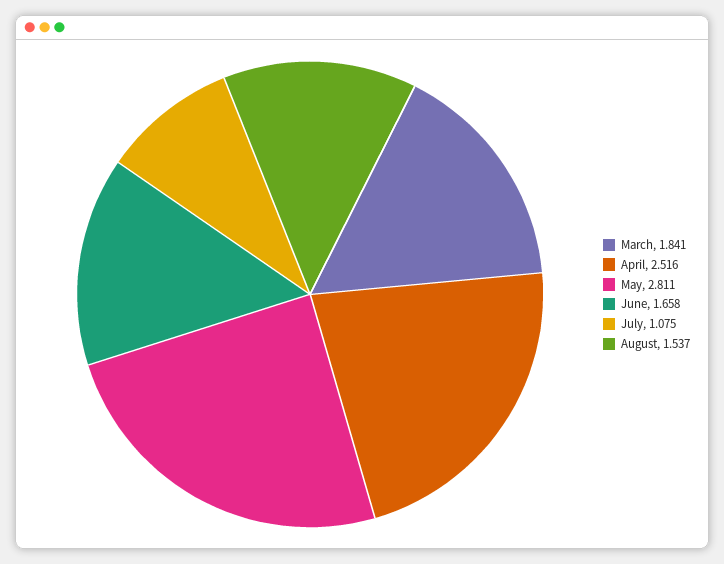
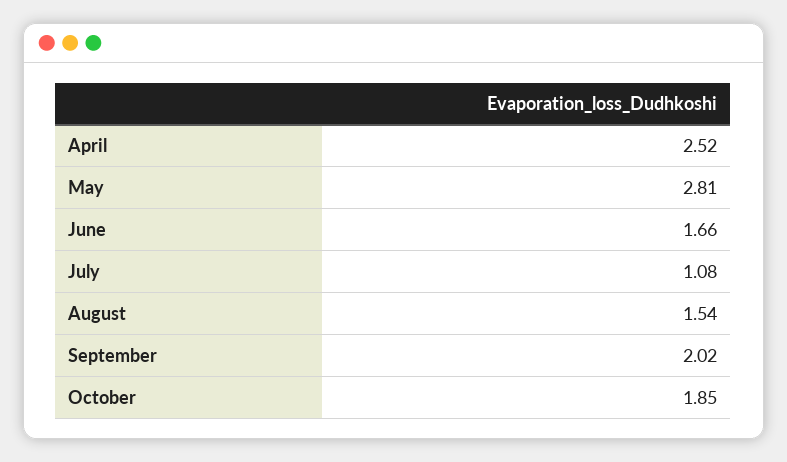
March: 1.841 -> none
September: none -> 2.02
October: none -> 1.85

